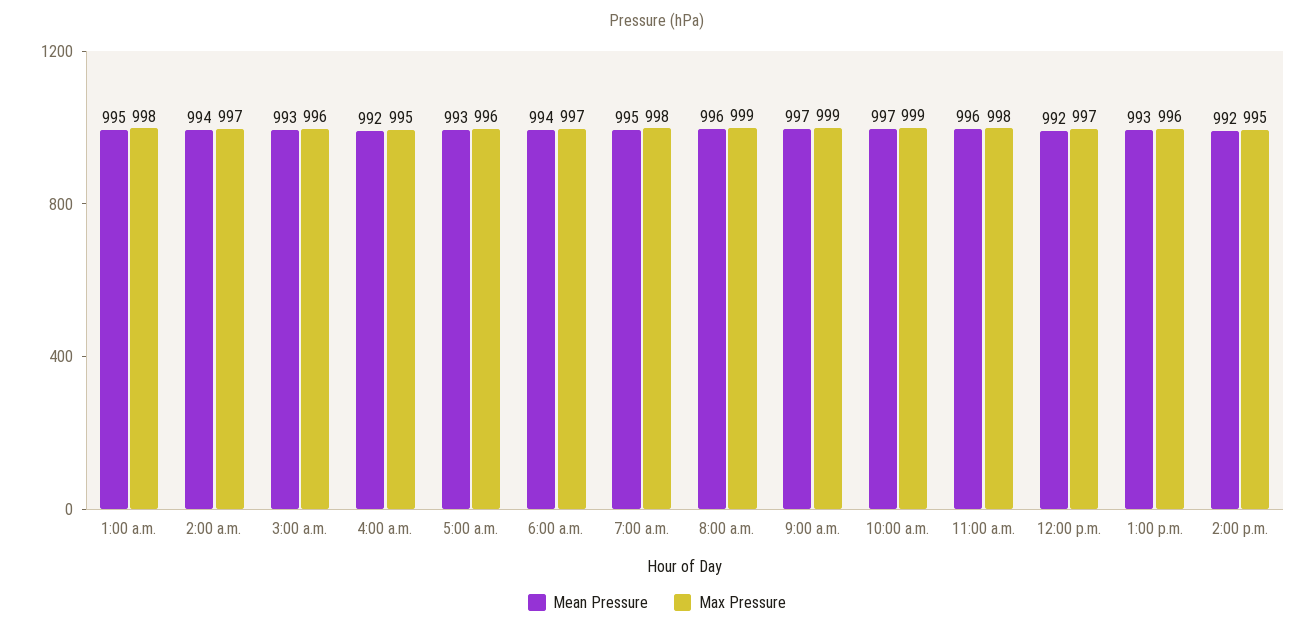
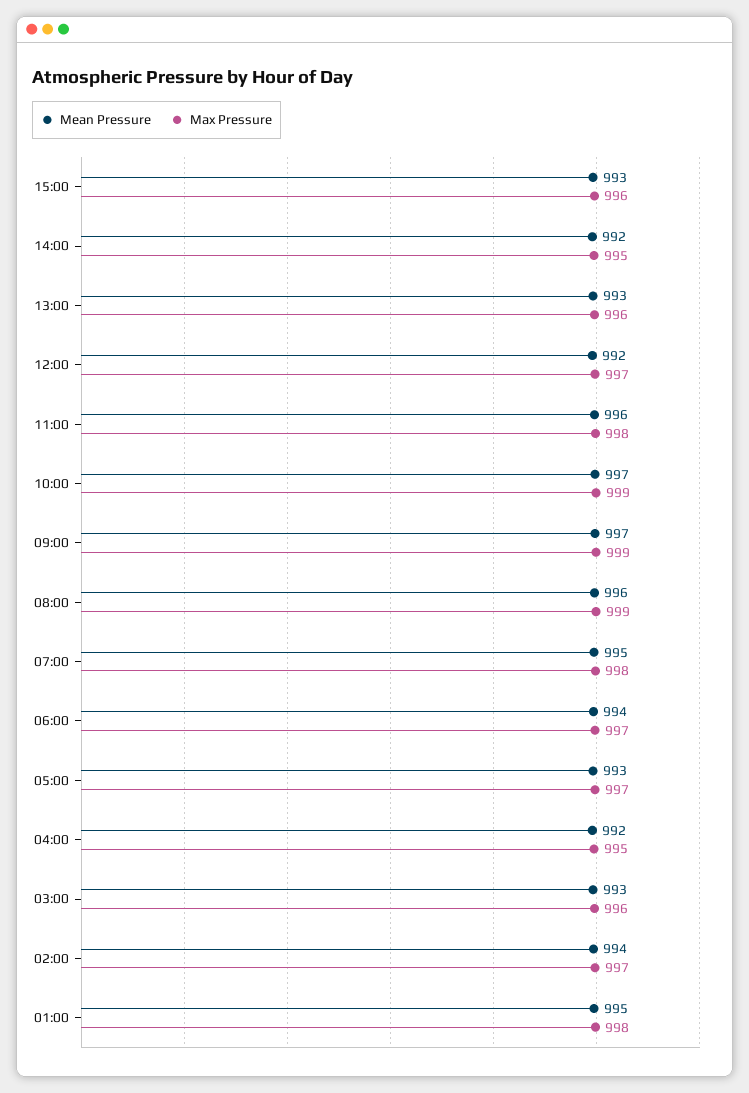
Max Pressure, 5:00 a.m.: 996 -> 997
Mean Pressure, 15:00: none -> 993
Max Pressure, 15:00: none -> 996

